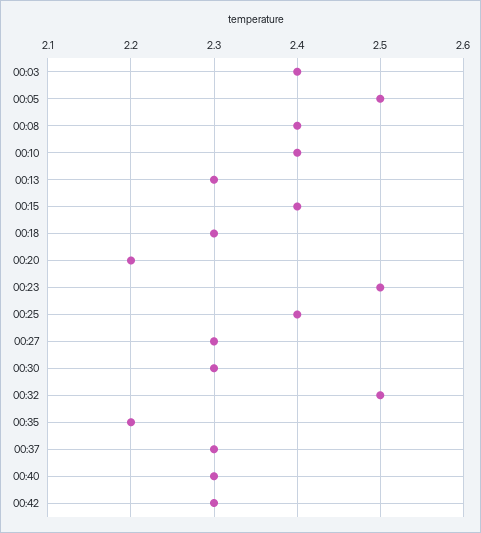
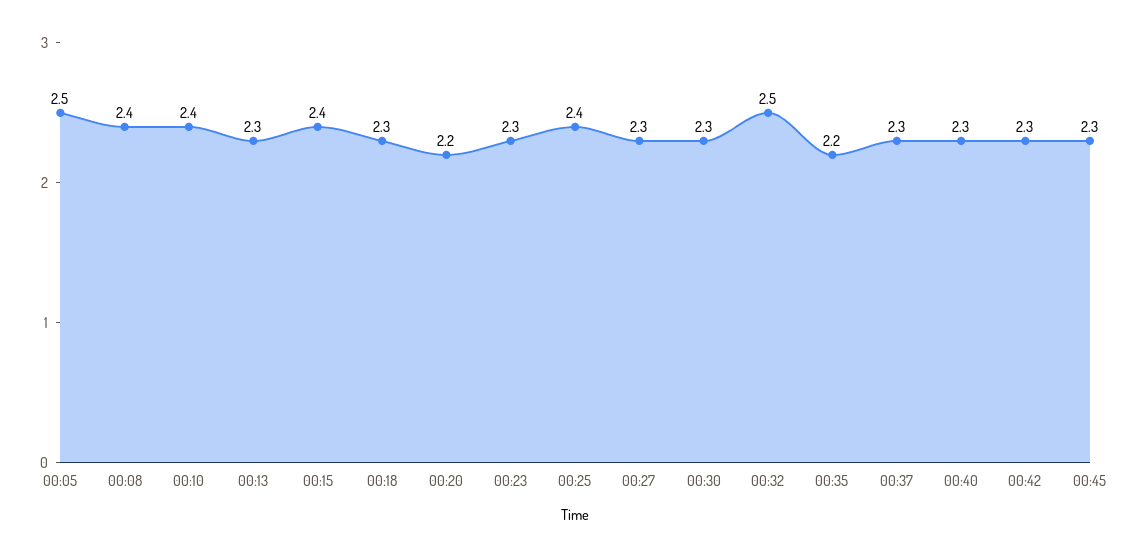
00:03: 2.4 -> none
00:23: 2.5 -> 2.3
00:45: none -> 2.3

